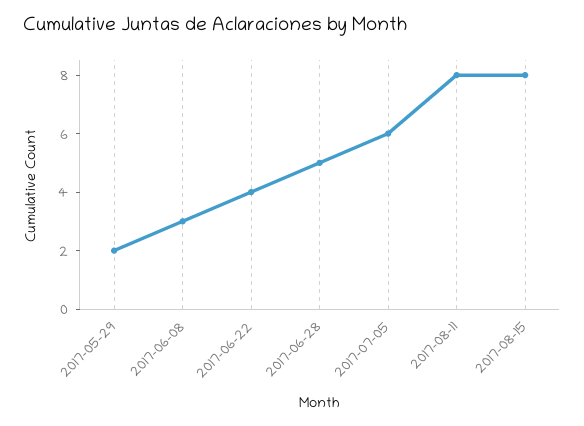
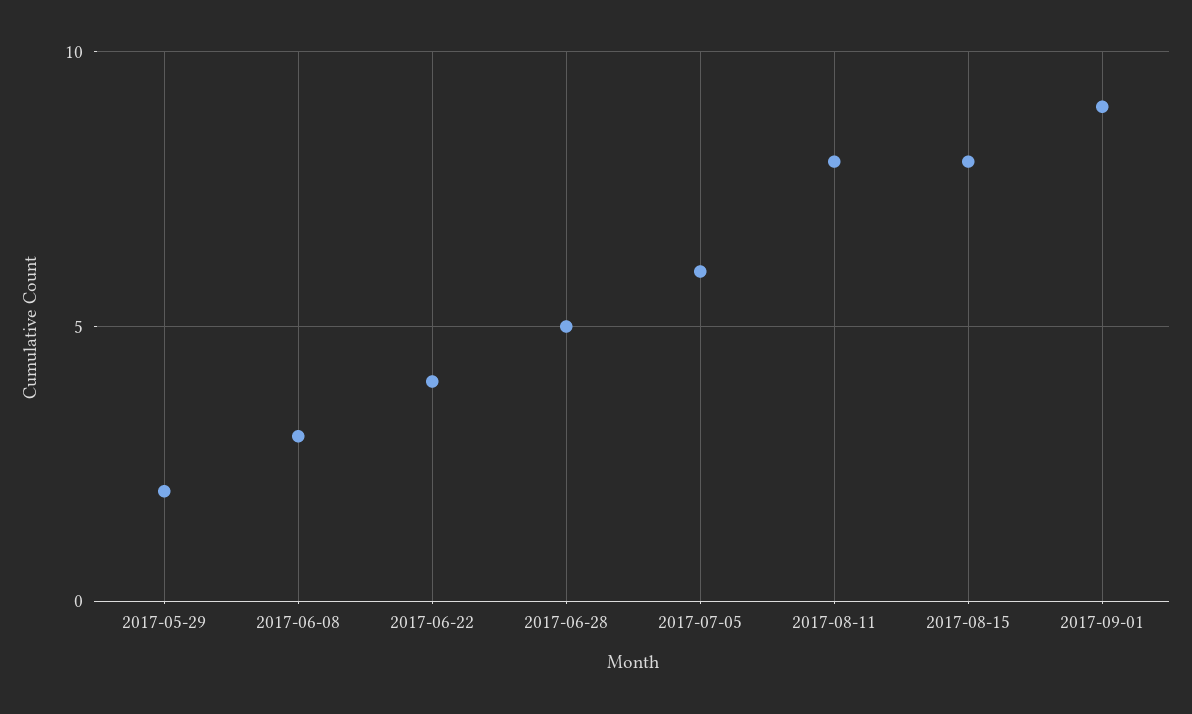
2017-09-01: none -> 9

